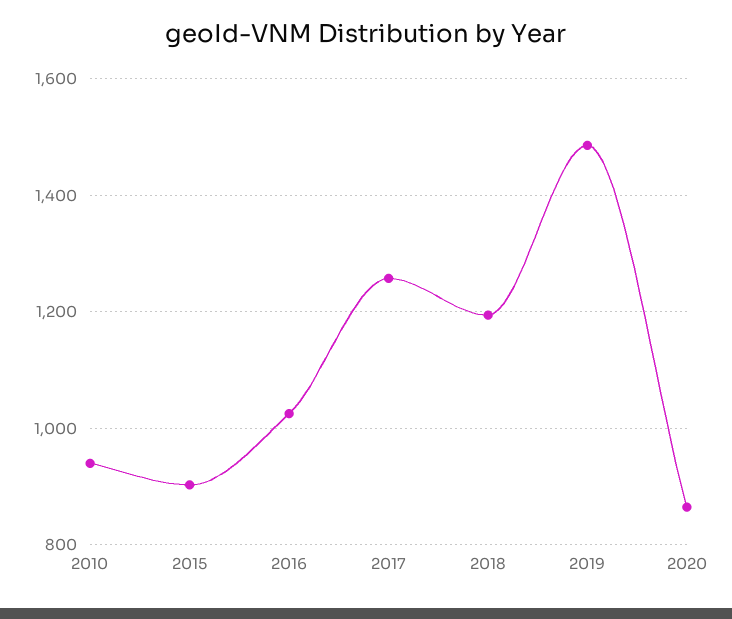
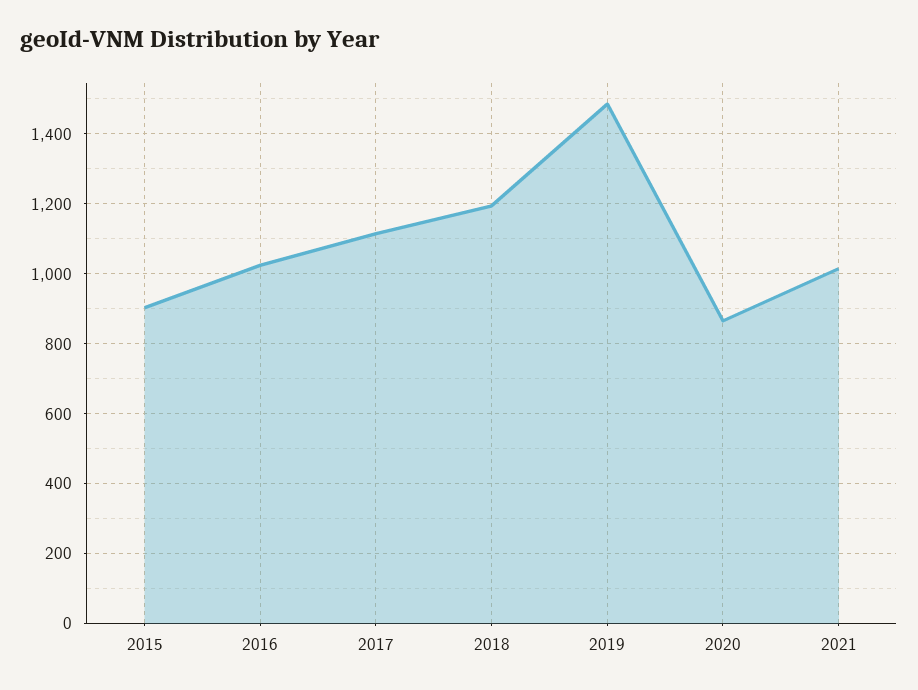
2010: 940 -> none
2017: 1260 -> 1120
2021: none -> 1020

